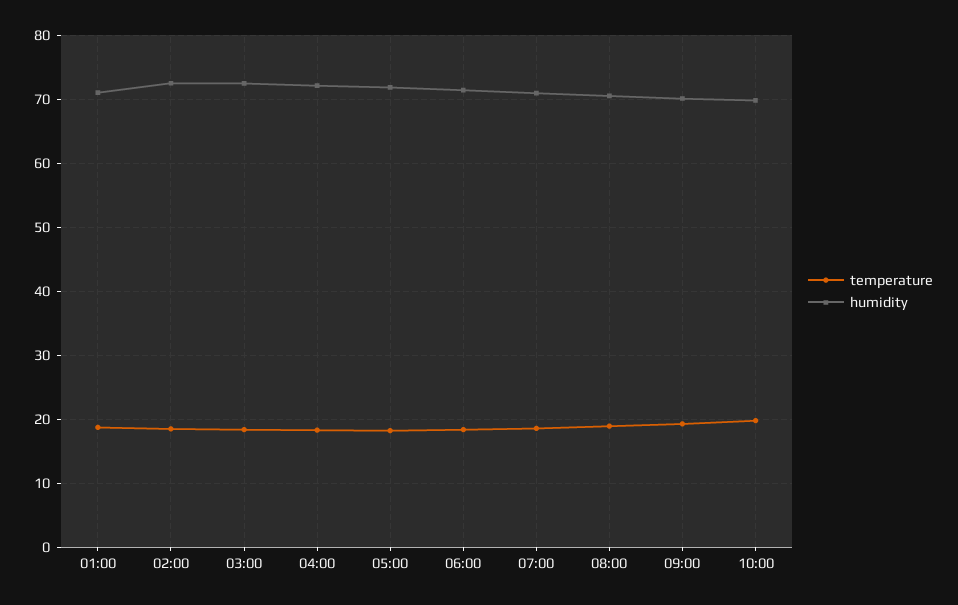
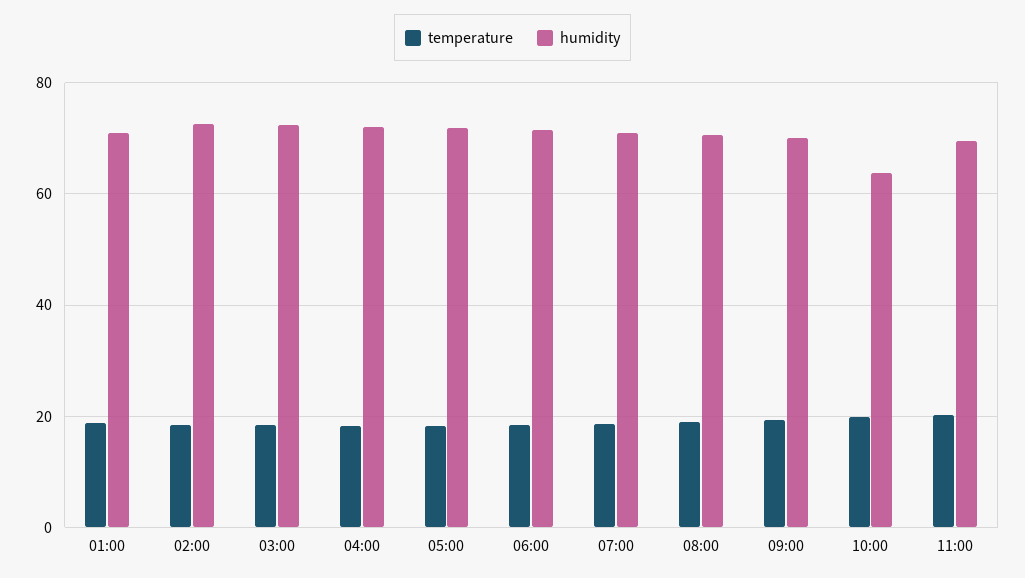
humidity, 10:00: 70 -> 64
temperature, 11:00: none -> 20
humidity, 11:00: none -> 70

